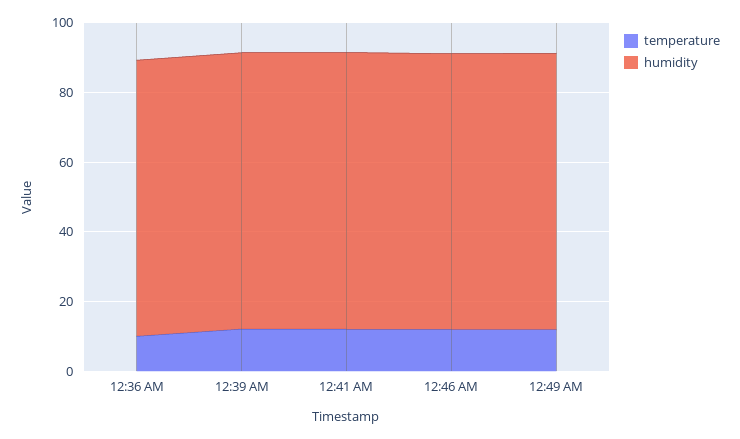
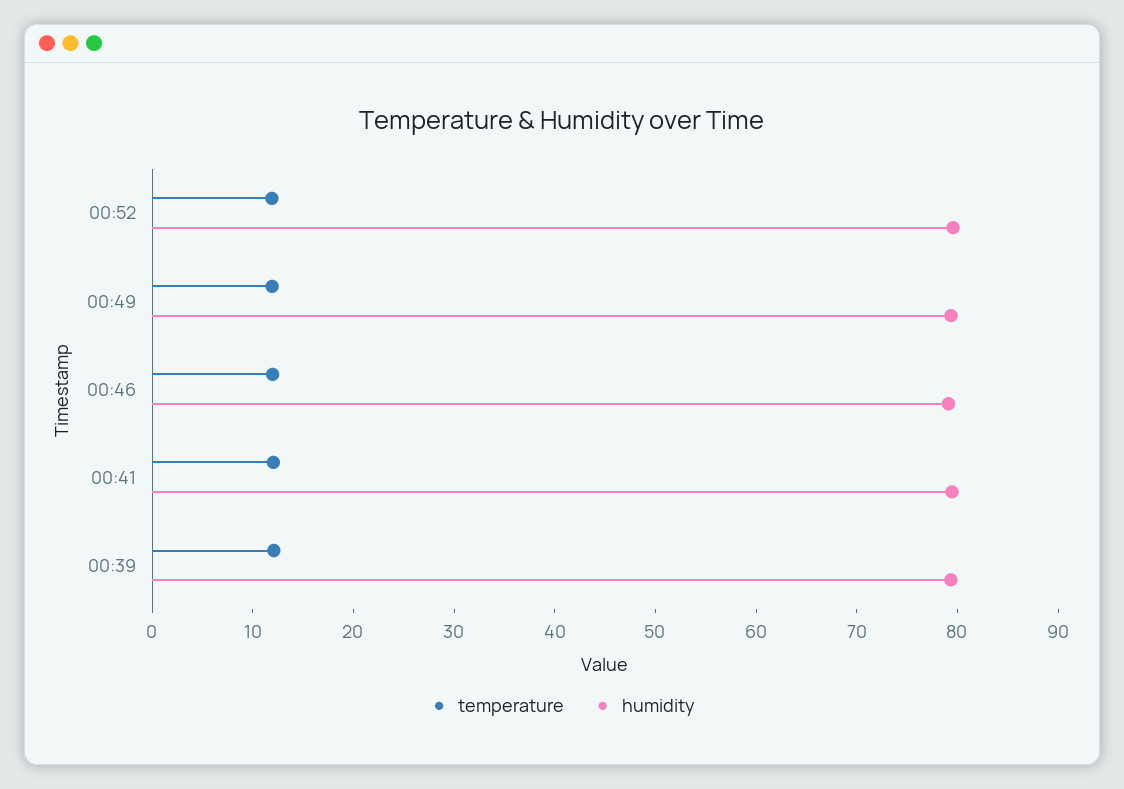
temperature, 12:36 AM: 10 -> none
humidity, 12:36 AM: 80 -> none
temperature, 00:52: none -> 12
humidity, 00:52: none -> 80

